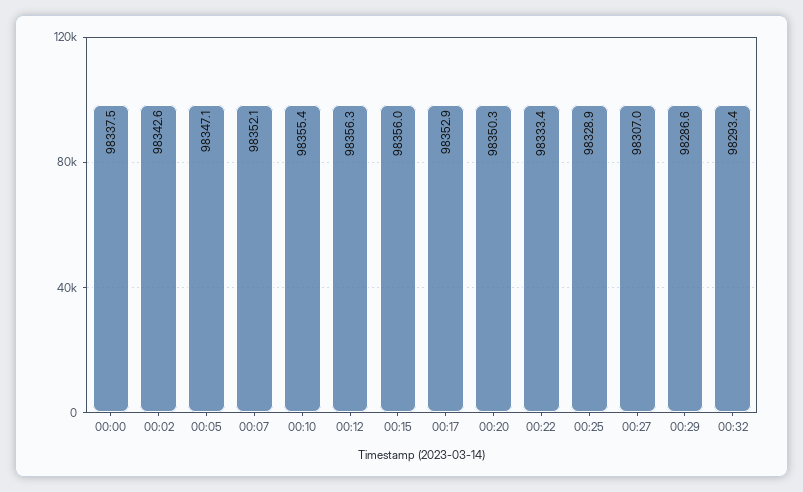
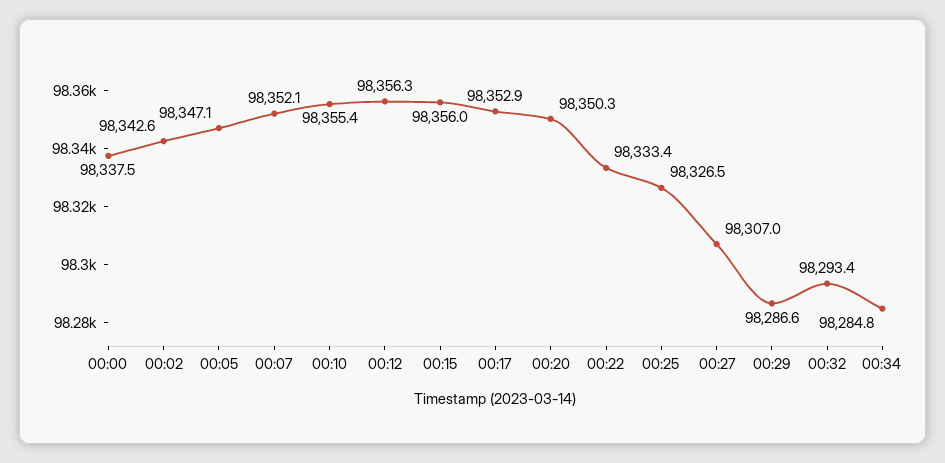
00:25: 98328.9 -> 98326.5
00:34: none -> 98284.8

